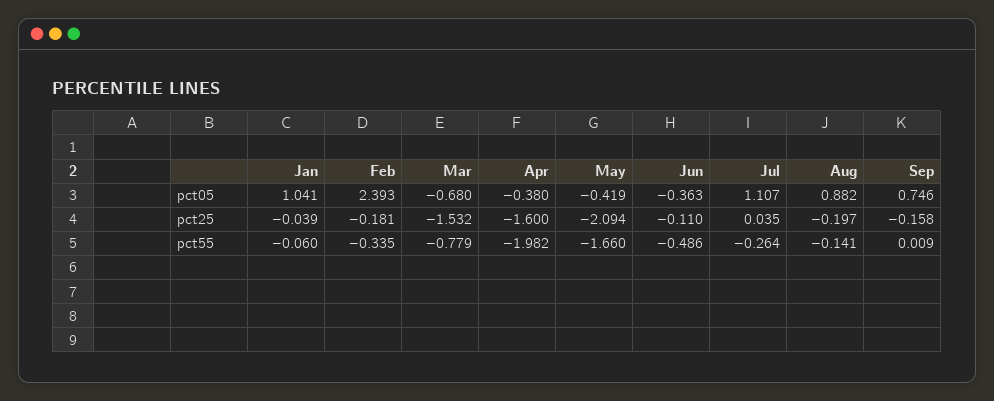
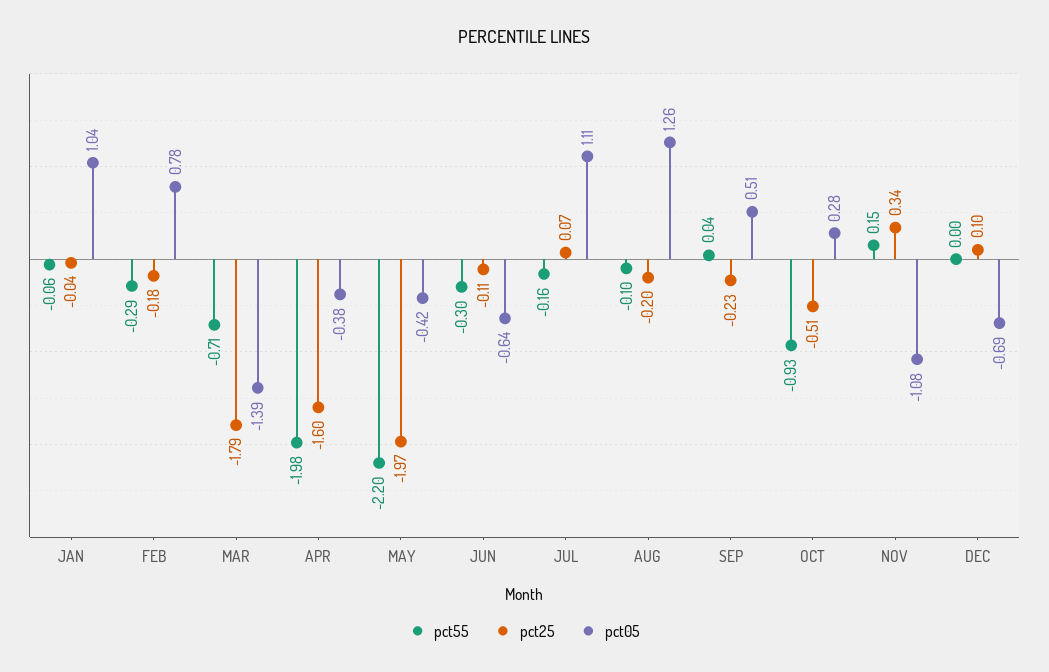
pct05, Feb: 2.393 -> 0.78
pct05, Mar: -0.68 -> -1.39
pct05, Jun: -0.363 -> -0.64
pct05, Aug: 0.882 -> 1.26
pct05, Sep: 0.746 -> 0.51
pct25, Mar: -1.532 -> -1.79
pct25, May: -2.094 -> -1.97
pct25, Jul: 0.035 -> 0.07
pct25, Sep: -0.158 -> -0.23
pct55, Feb: -0.335 -> -0.29
pct55, Mar: -0.779 -> -0.71
pct55, May: -1.66 -> -2.2
pct55, Jun: -0.486 -> -0.3
pct55, Jul: -0.264 -> -0.16
pct55, Aug: -0.141 -> -0.1
pct55, Sep: 0.009 -> 0.04
pct55, OCT: none -> -0.93
pct25, OCT: none -> -0.51
pct05, OCT: none -> 0.28
pct55, NOV: none -> 0.15
pct25, NOV: none -> 0.34
pct05, NOV: none -> -1.08
pct55, DEC: none -> 0
pct25, DEC: none -> 0.1
pct05, DEC: none -> -0.69

